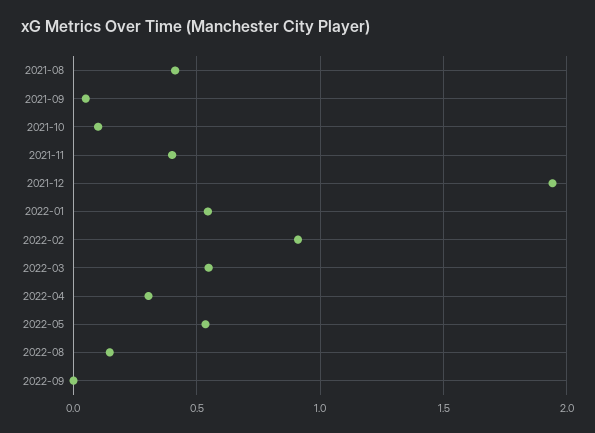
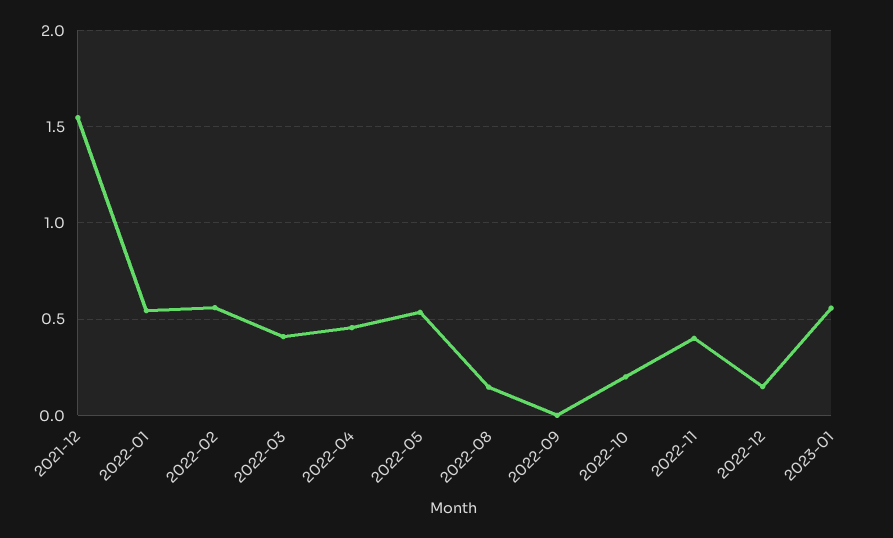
2021-08: 0.4 -> none
2021-09: 0.05 -> none
2021-10: 0.1 -> none
2021-11: 0.4 -> none
2021-12: 1.95 -> 1.55
2022-02: 0.9 -> 0.55
2022-03: 0.55 -> 0.4
2022-04: 0.3 -> 0.45
2022-10: none -> 0.2
2022-11: none -> 0.4
2022-12: none -> 0.15
2023-01: none -> 0.55

